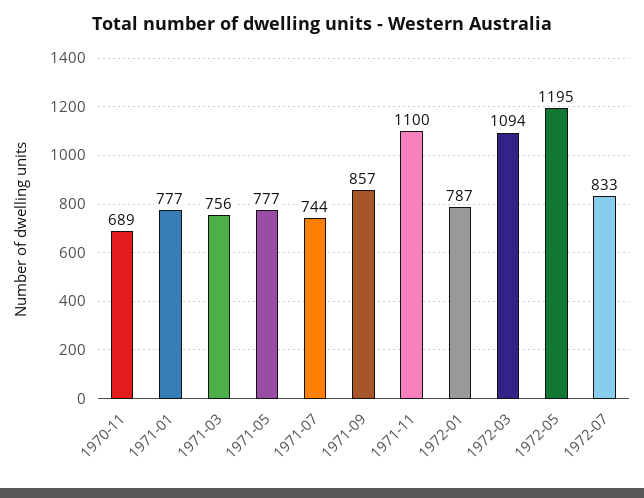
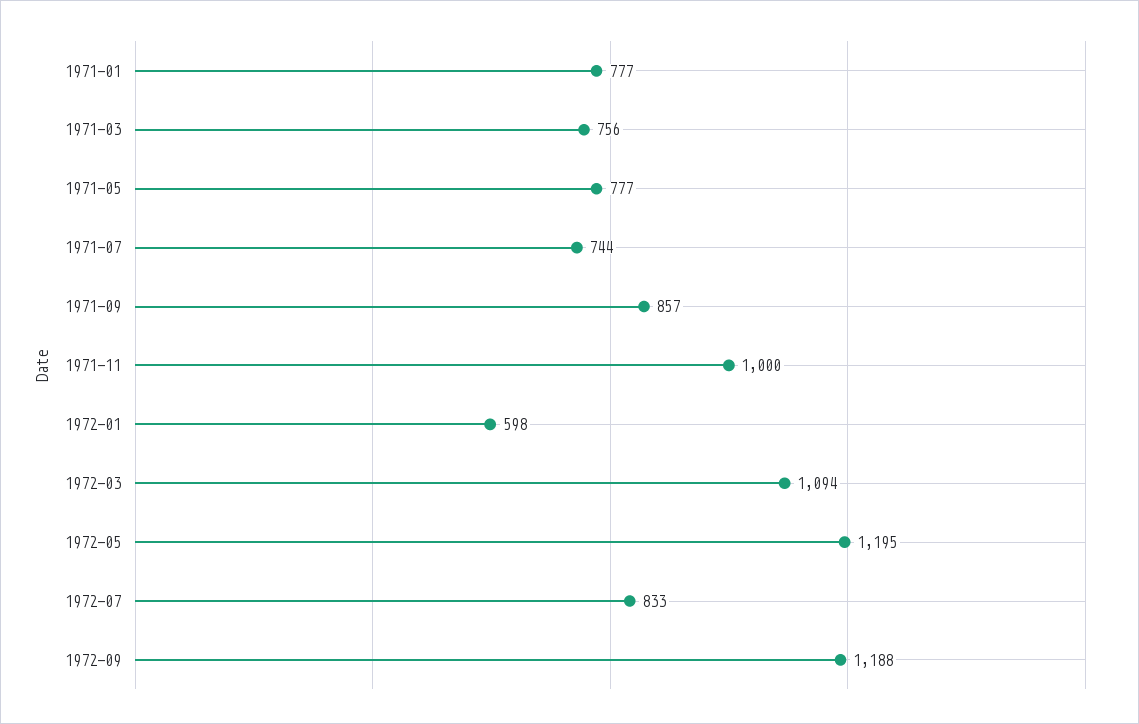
1970-11: 689 -> none
1971-11: 1100 -> 1000
1972-01: 787 -> 598
1972-09: none -> 1188

